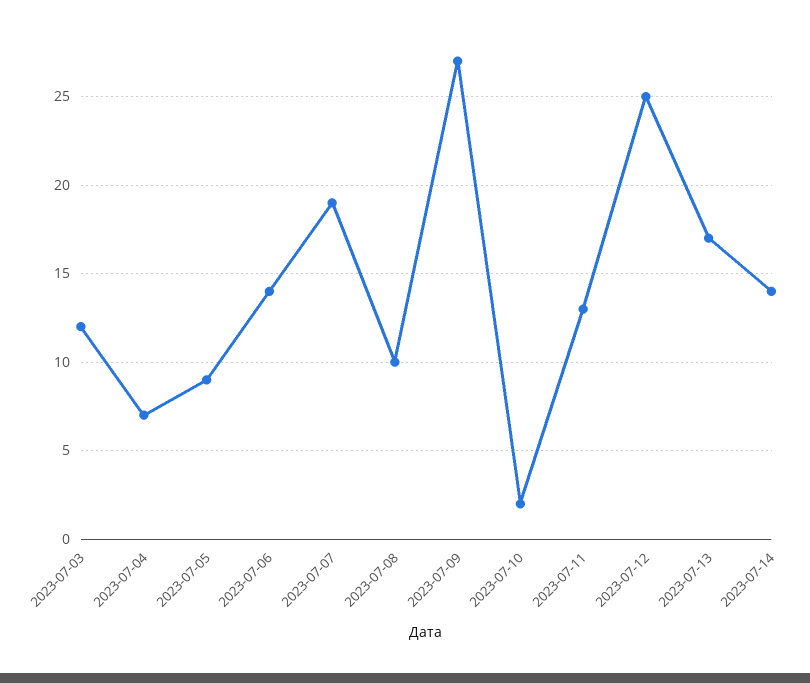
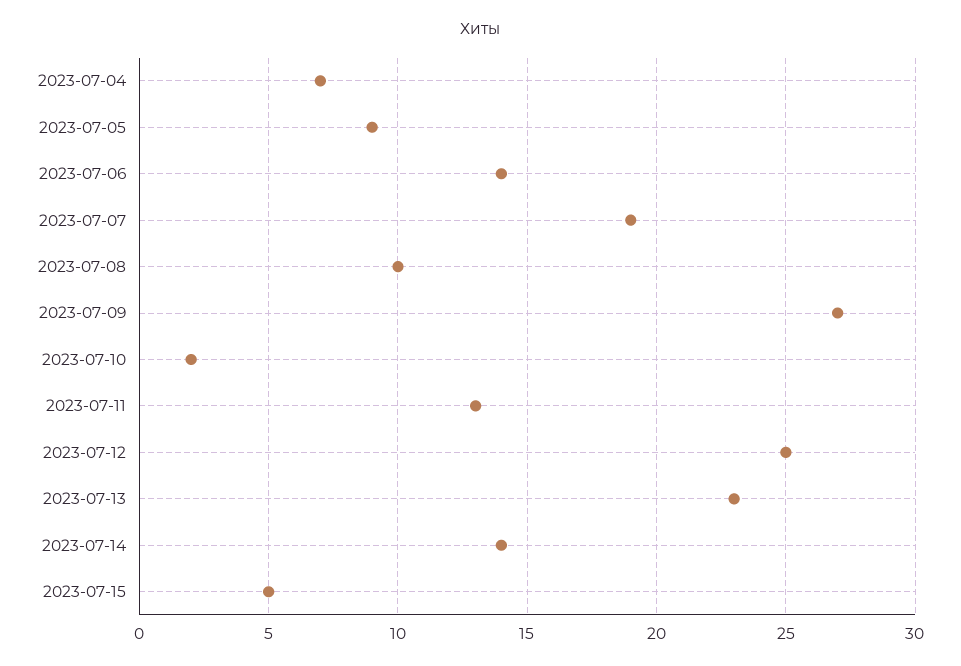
2023-07-03: 12 -> none
2023-07-13: 17 -> 23
2023-07-15: none -> 5

